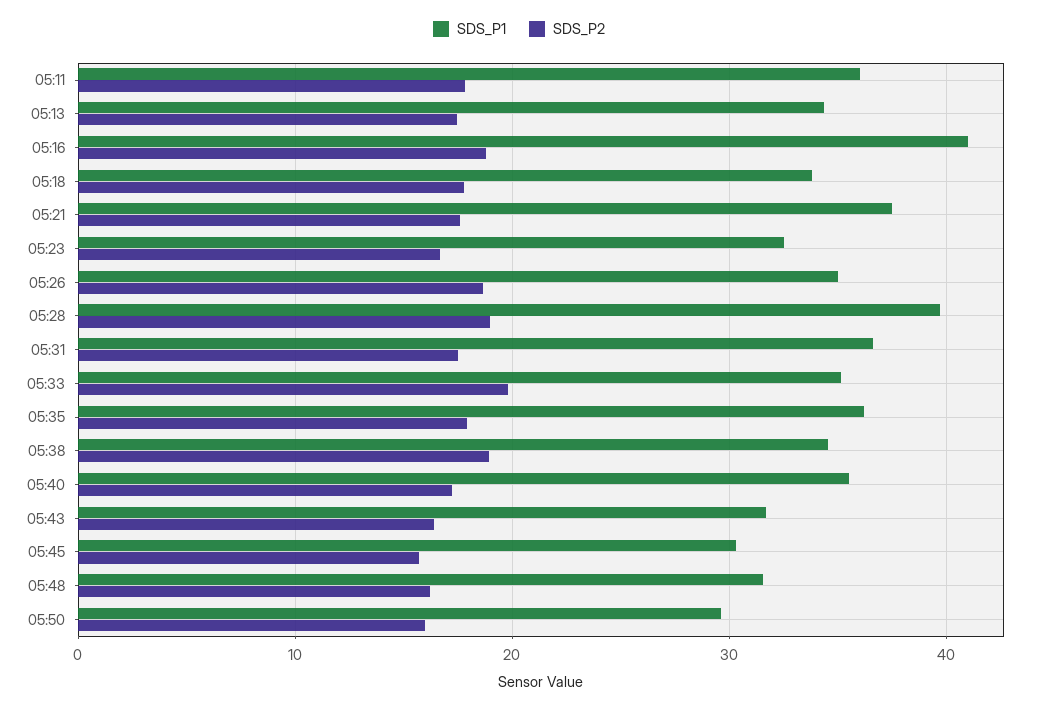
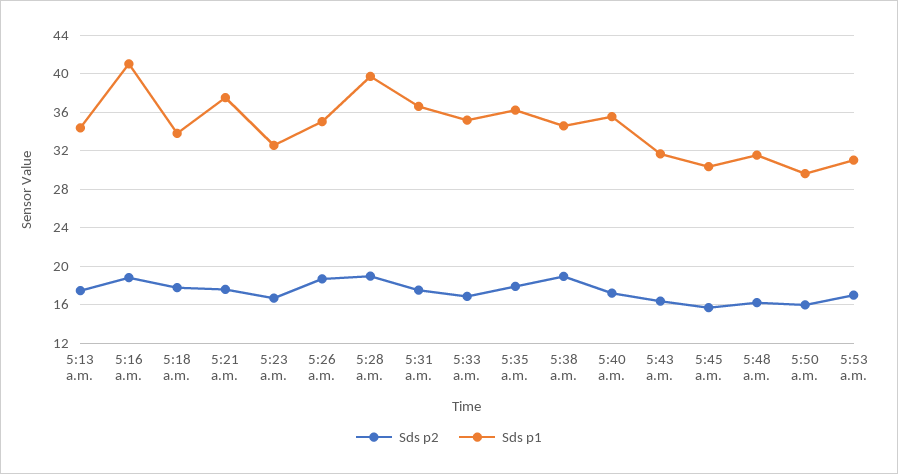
SDS_P1, 05:11: 36 -> none
SDS_P2, 05:11: 18 -> none
SDS_P2, 05:33: 20 -> 17
SDS_P2, 5:53 a.m.: none -> 17
SDS_P1, 5:53 a.m.: none -> 31

